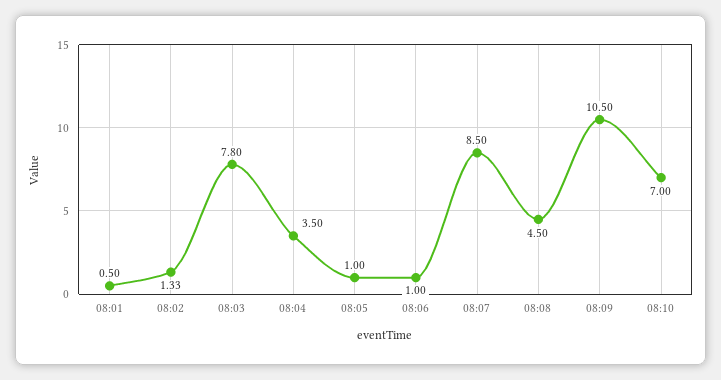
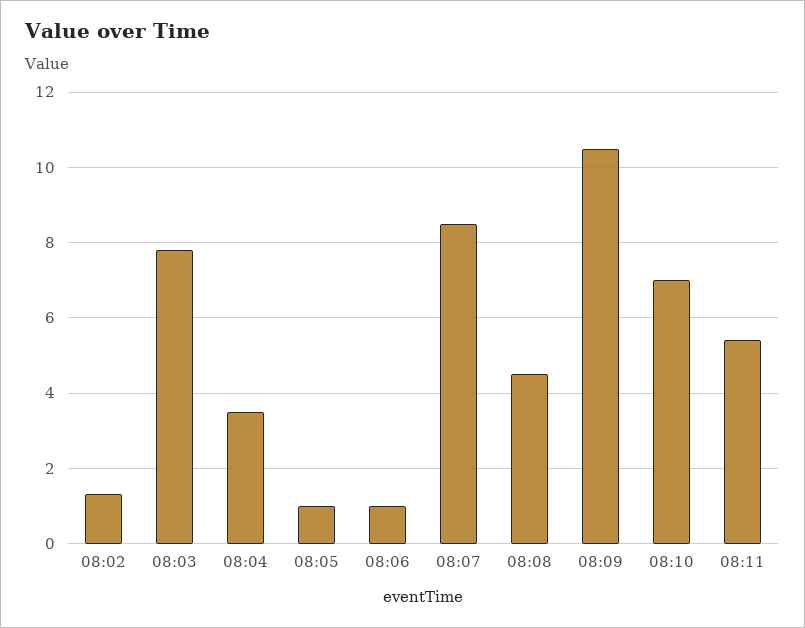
08:01: 0.5 -> none
08:11: none -> 5.4

